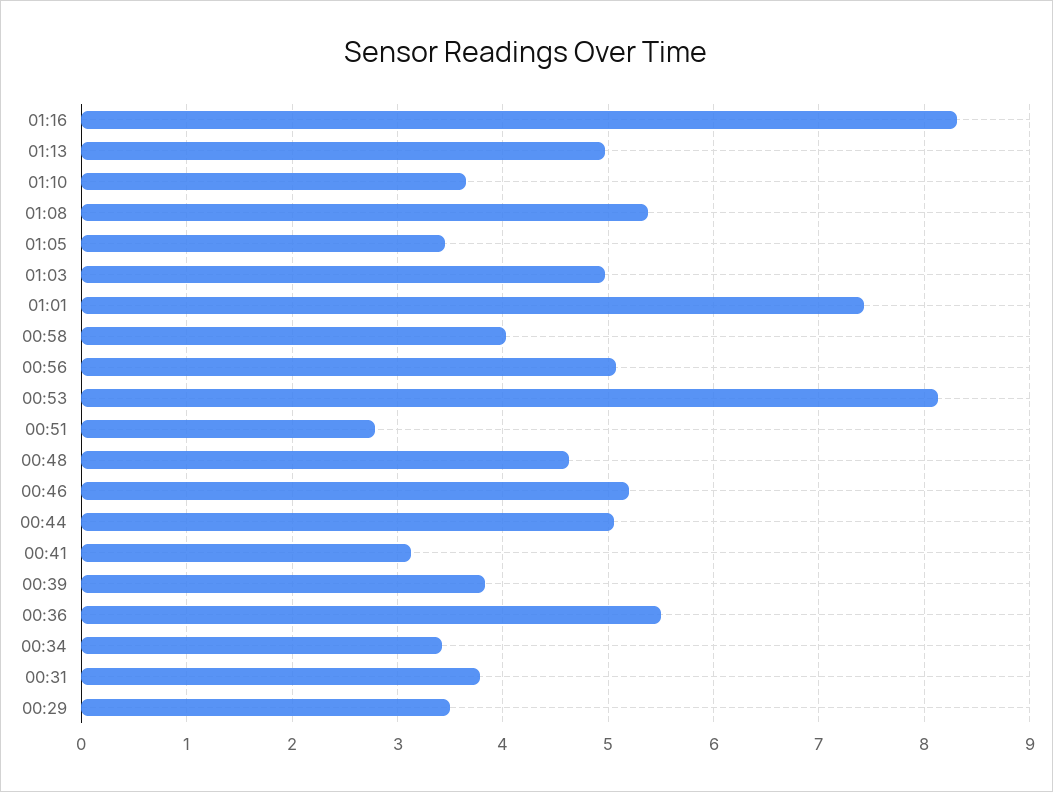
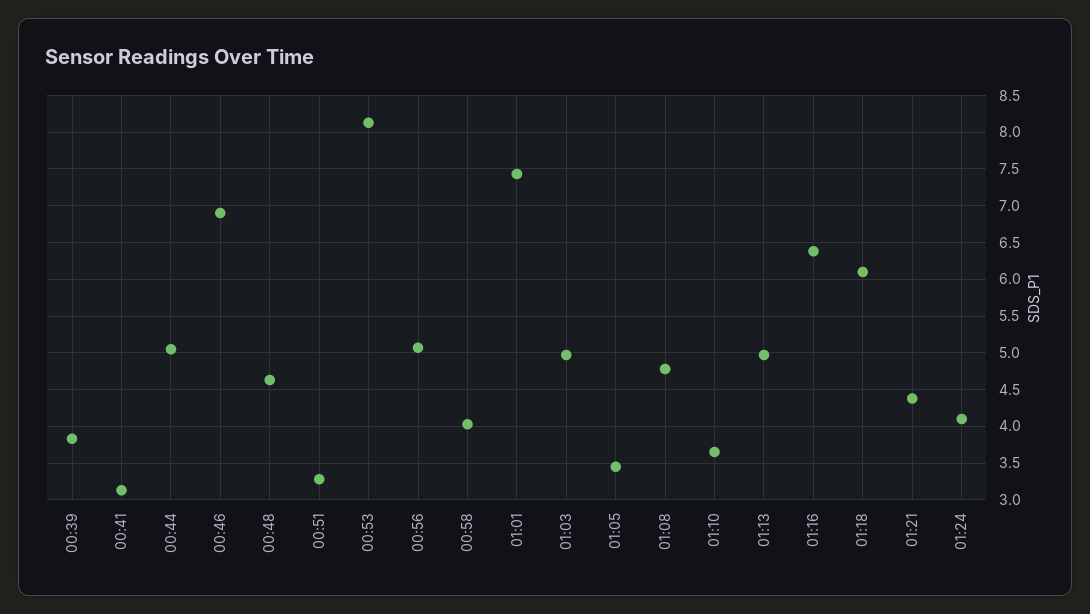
01:16: 8.3 -> 6.4
01:08: 5.4 -> 4.8
00:51: 2.8 -> 3.3
00:46: 5.2 -> 6.9
00:36: 5.5 -> none
00:34: 3.4 -> none
00:31: 3.8 -> none
00:29: 3.5 -> none
01:18: none -> 6.1
01:21: none -> 4.4
01:24: none -> 4.1

